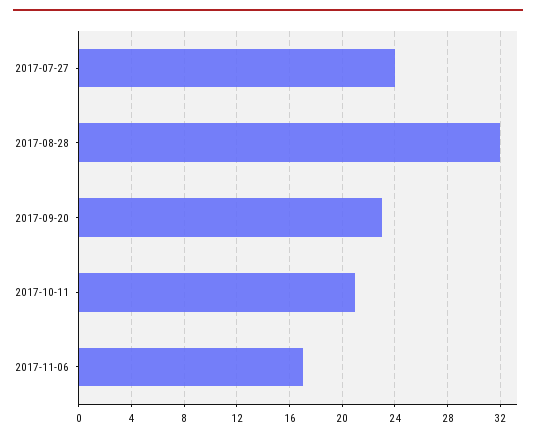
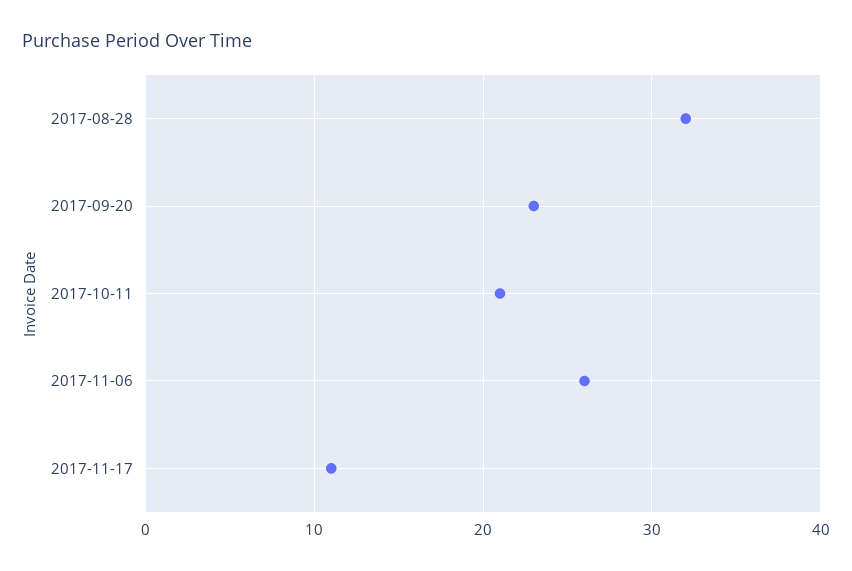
2017-07-27: 24 -> none
2017-11-06: 17 -> 26
2017-11-17: none -> 11

